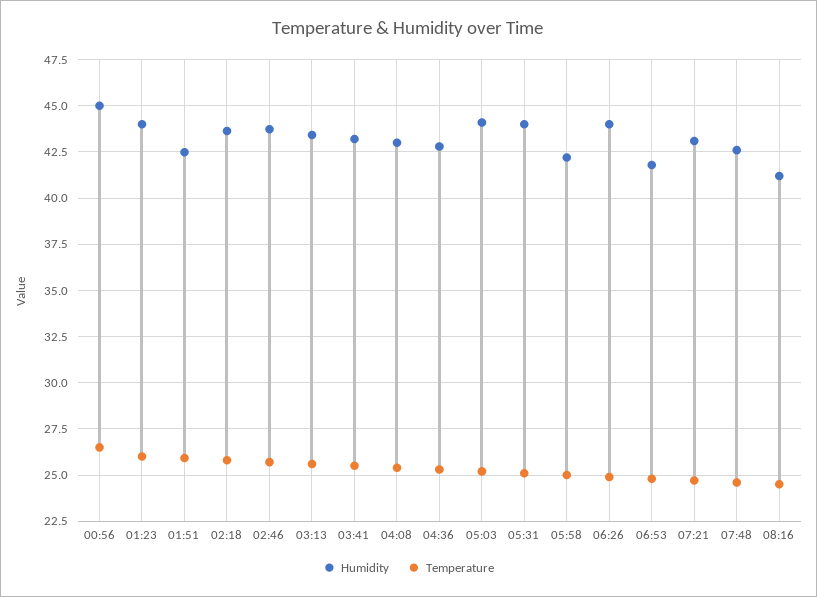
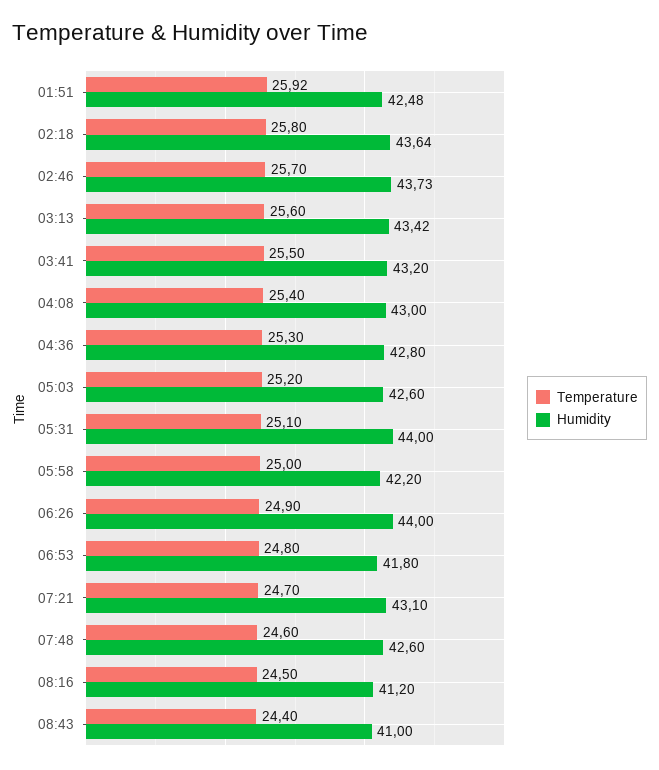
Humidity, 00:56: 45 -> none
Temperature, 00:56: 26.5 -> none
Humidity, 01:23: 44 -> none
Temperature, 01:23: 26 -> none
Humidity, 05:03: 44 -> 42.6
Temperature, 08:43: none -> 24.4
Humidity, 08:43: none -> 41

